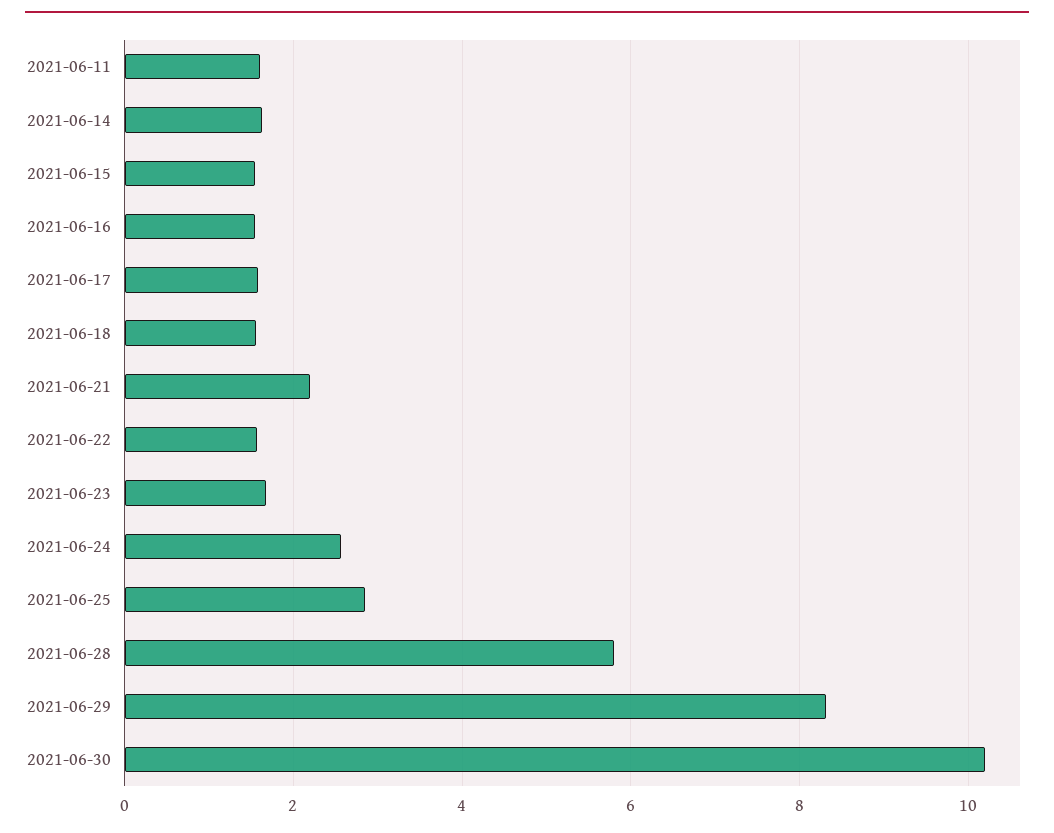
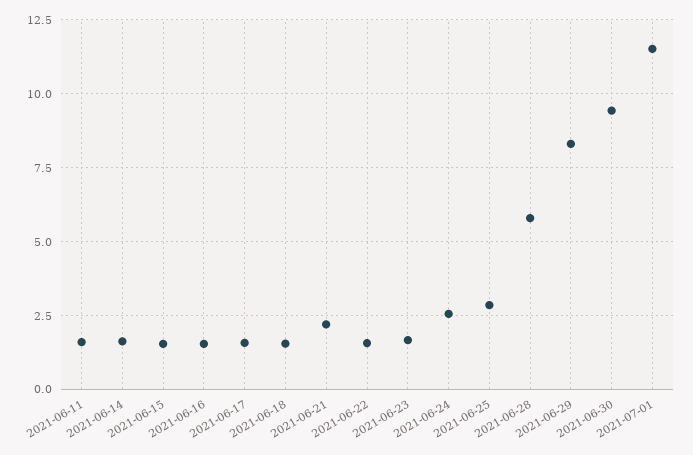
2021-06-30: 10.2 -> 9.5
2021-07-01: none -> 11.5

